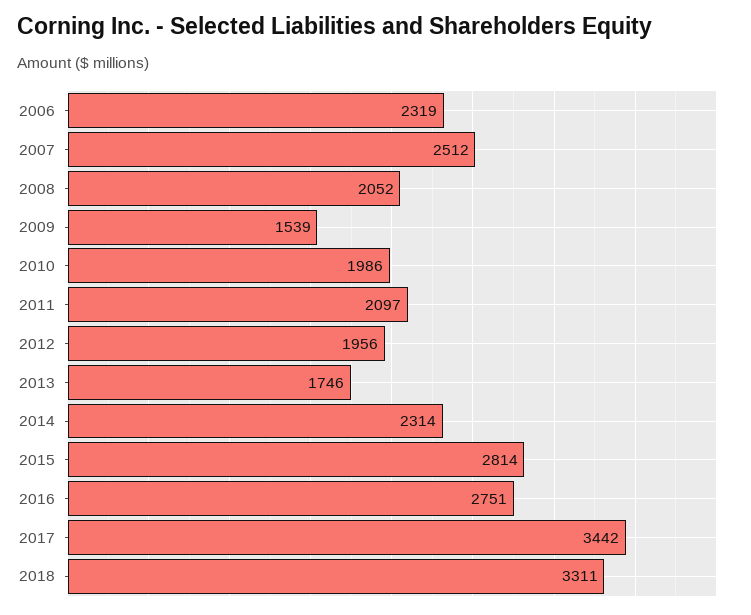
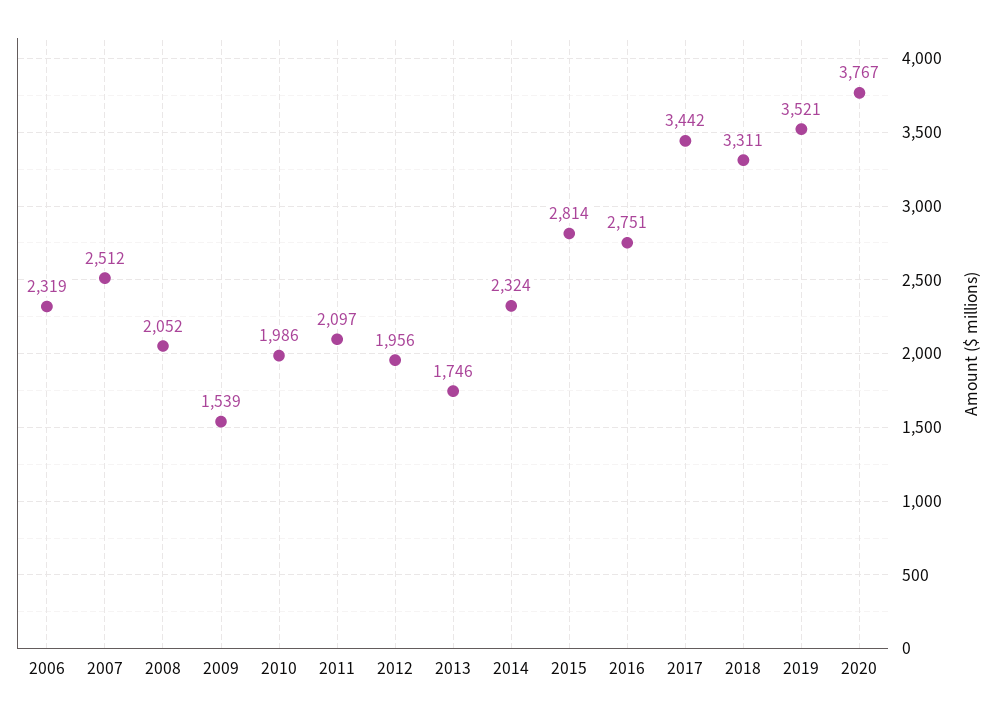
2014: 2314 -> 2324
2019: none -> 3521
2020: none -> 3767

